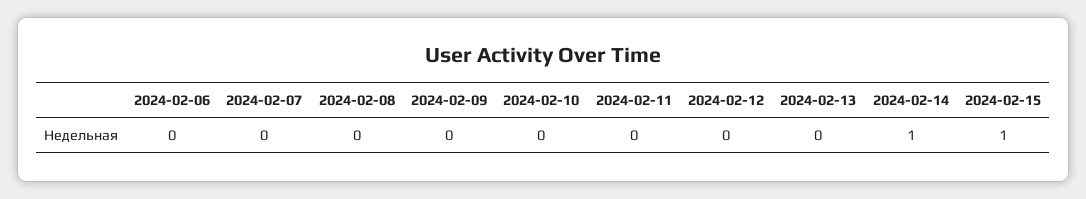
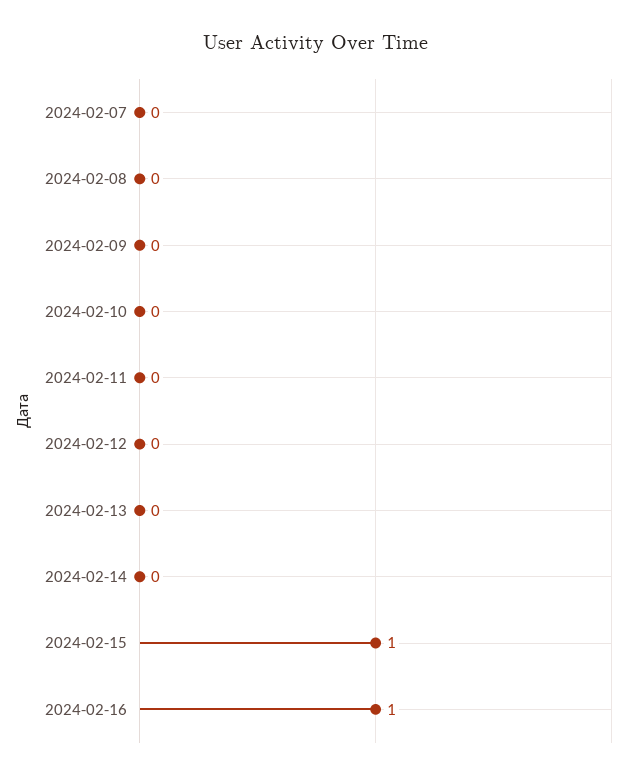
2024-02-06: 0 -> none
2024-02-14: 1 -> 0
2024-02-16: none -> 1

